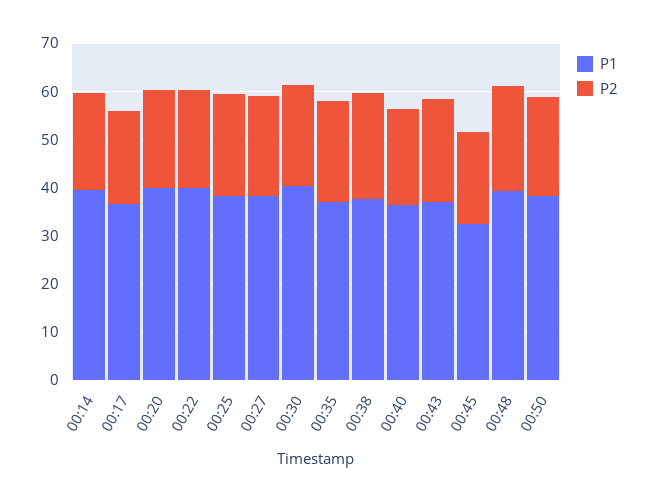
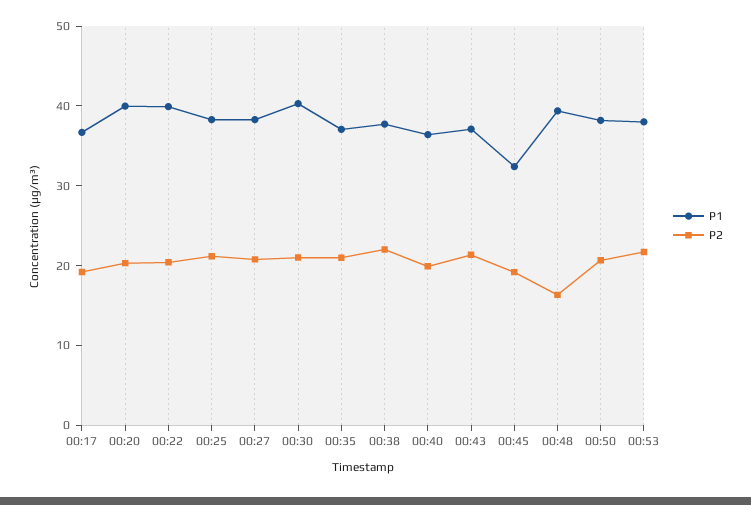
P1, 00:14: 40 -> none
P2, 00:14: 20 -> none
P2, 00:48: 22 -> 16
P1, 00:53: none -> 38
P2, 00:53: none -> 22

